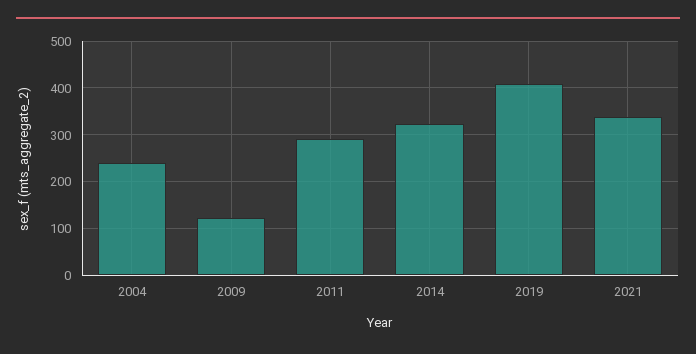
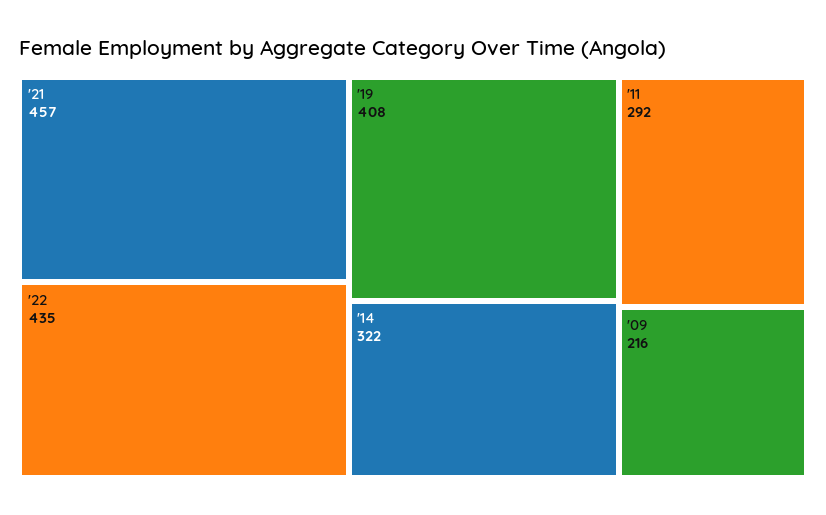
2004: 240 -> none
2009: 120 -> 216
2021: 340 -> 457
'22: none -> 435

